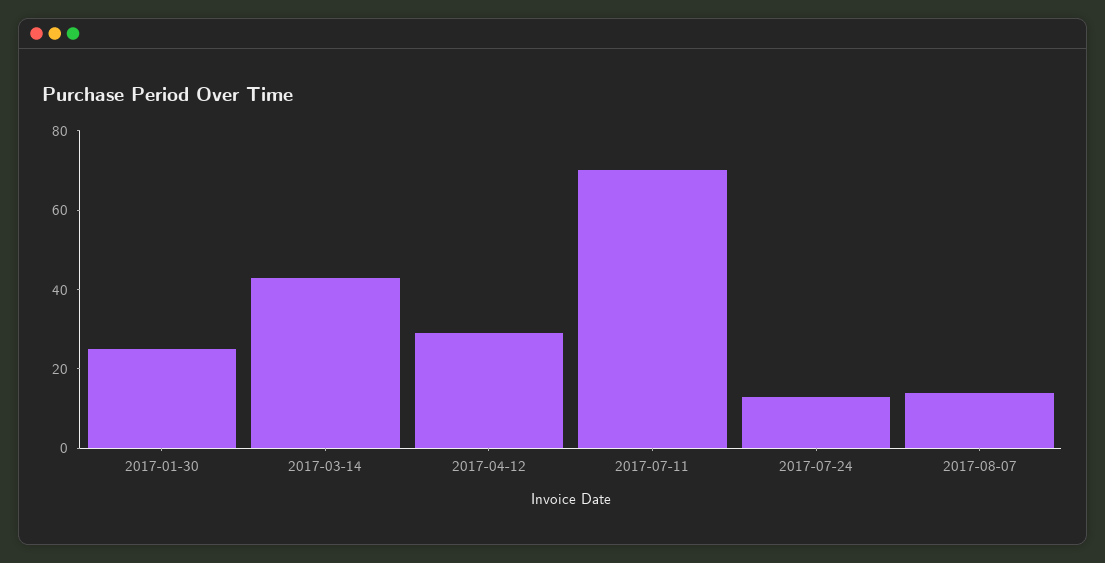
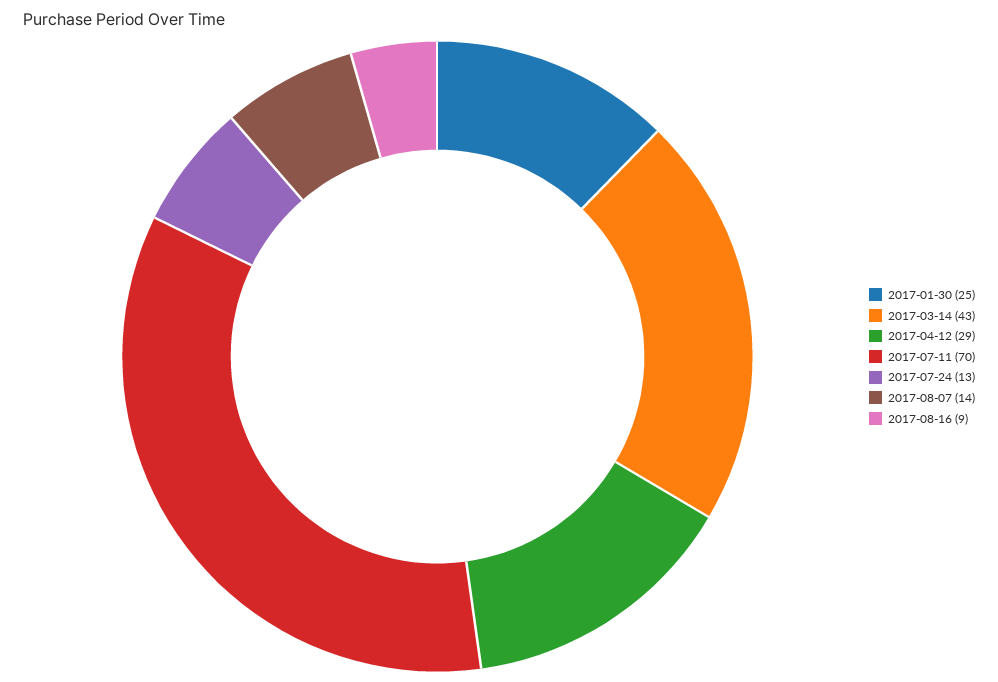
2017-08-16: none -> 9

